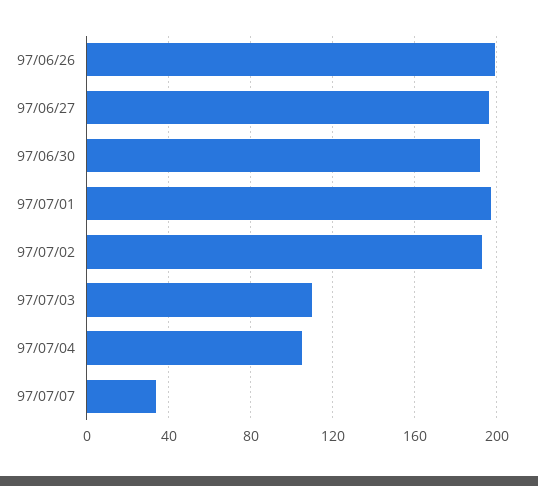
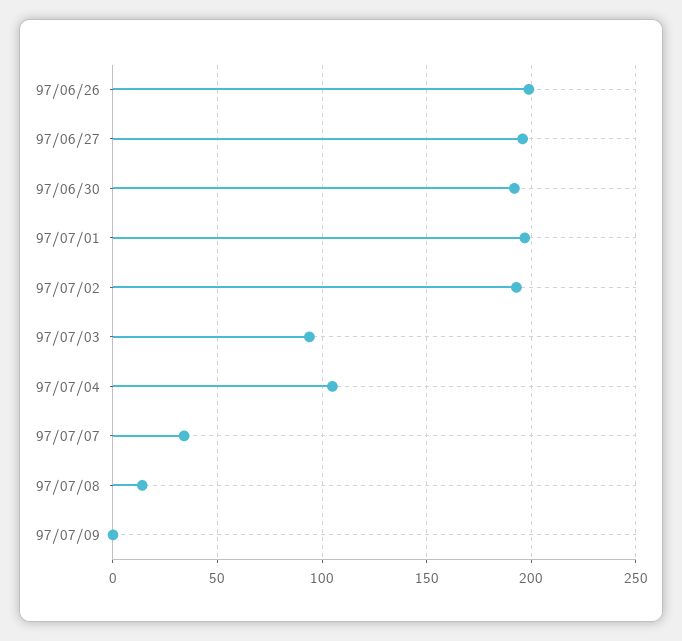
97/07/03: 110 -> 95
97/07/08: none -> 15
97/07/09: none -> 0

